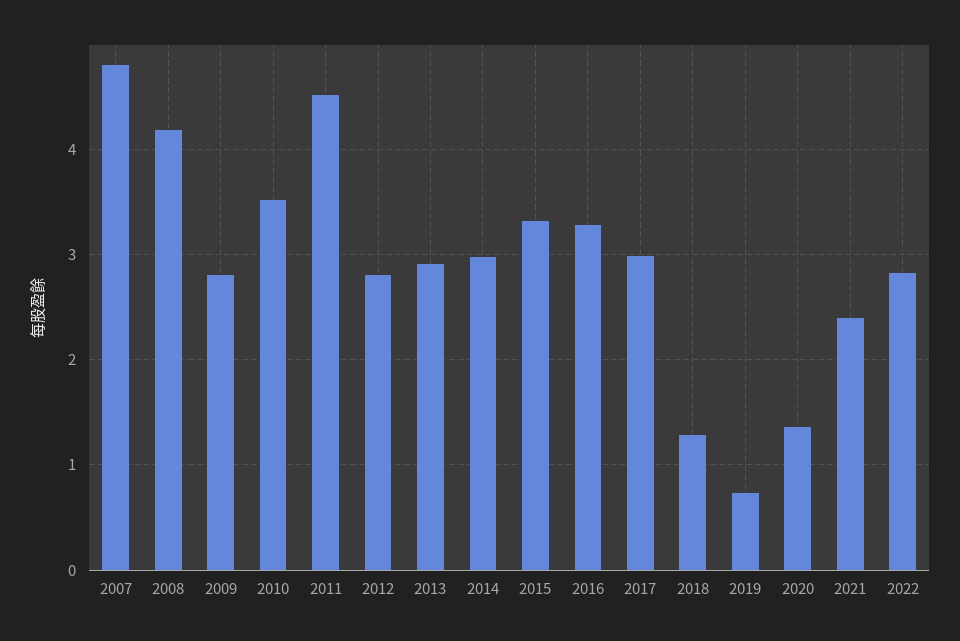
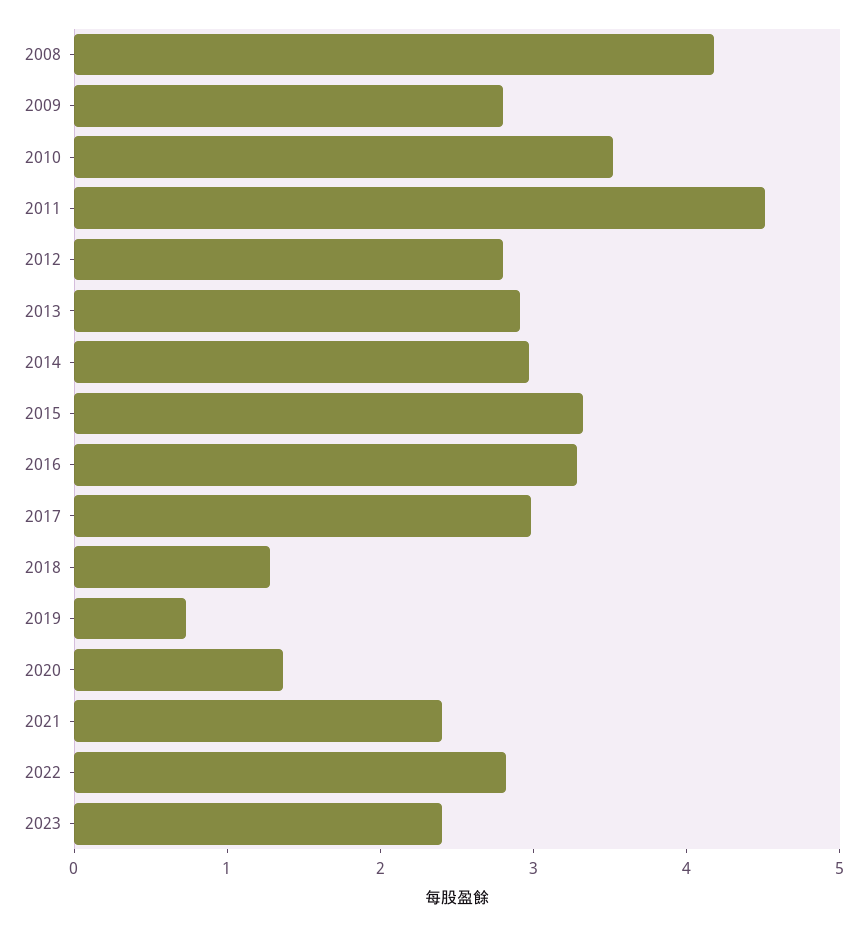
2007: 4.8 -> none
2023: none -> 2.4

